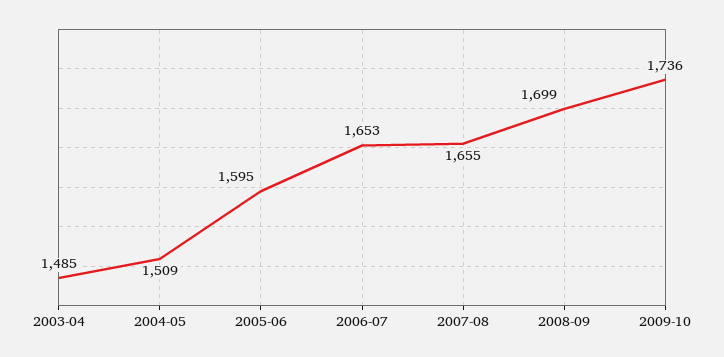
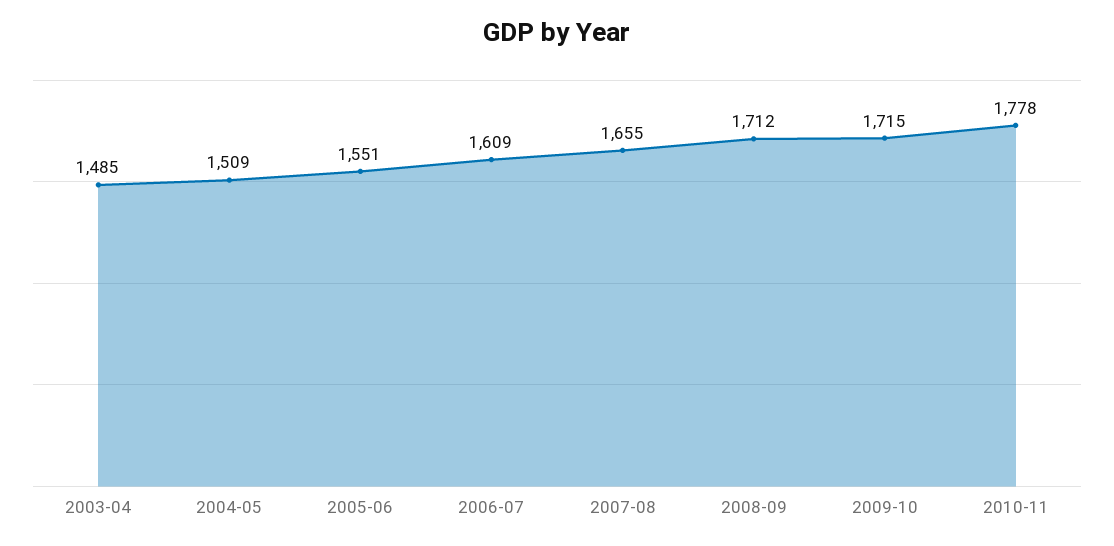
2005-06: 1595 -> 1551
2006-07: 1653 -> 1609
2008-09: 1699 -> 1712
2009-10: 1736 -> 1715
2010-11: none -> 1778

